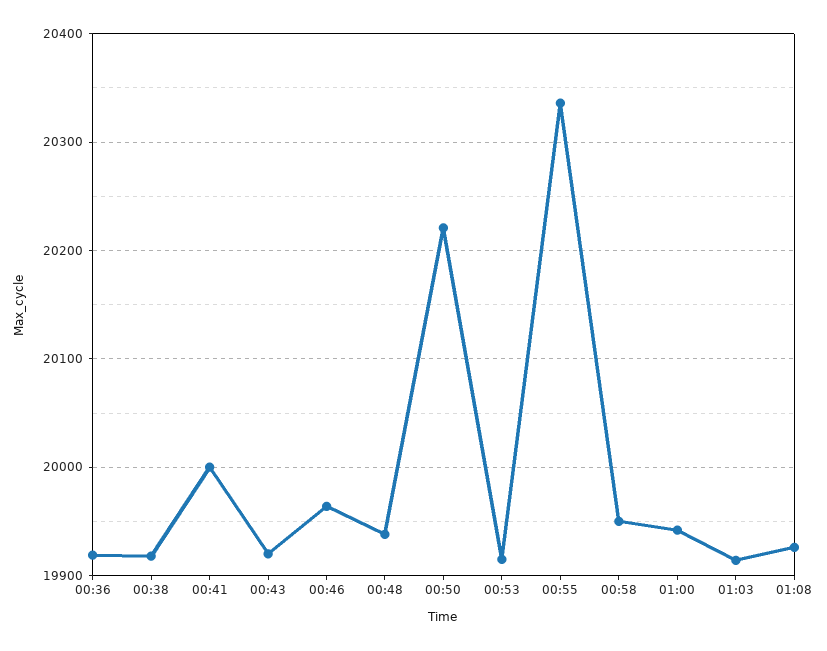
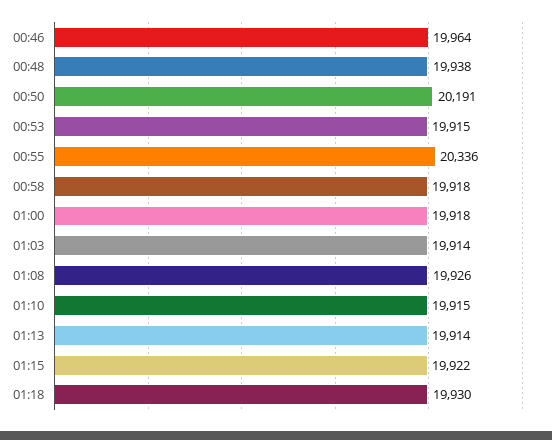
00:36: 19920 -> none
00:38: 19920 -> none
00:41: 20000 -> none
00:43: 19920 -> none
00:50: 20220 -> 20191
00:58: 19950 -> 19918
01:00: 19940 -> 19918
01:10: none -> 19915
01:13: none -> 19914
01:15: none -> 19922
01:18: none -> 19930

